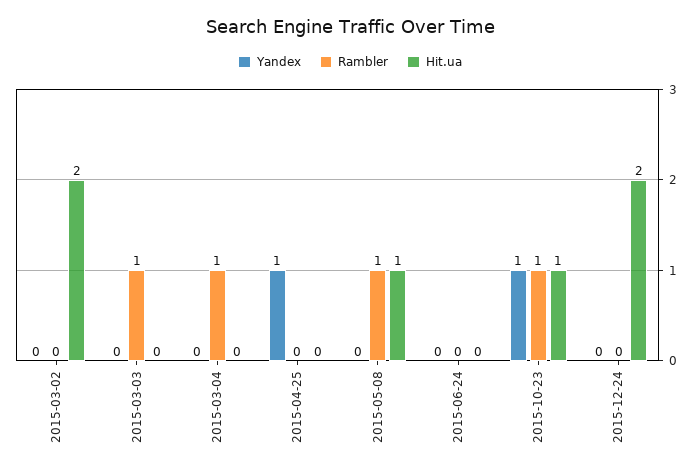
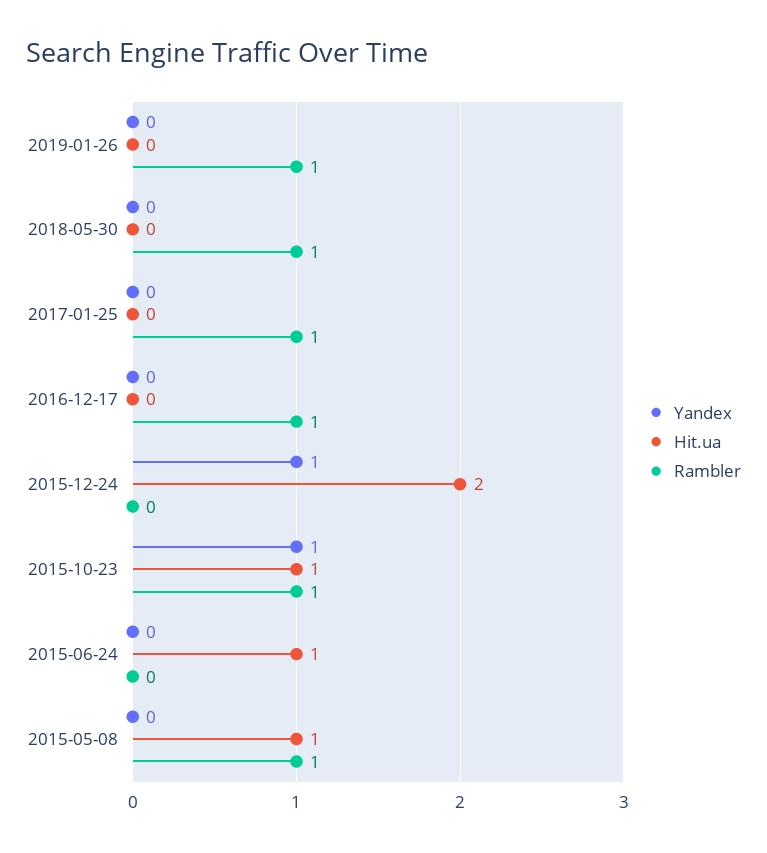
Yandex, 2015-03-02: 0 -> none
Rambler, 2015-03-02: 0 -> none
Hit.ua, 2015-03-02: 2 -> none
Yandex, 2015-03-03: 0 -> none
Rambler, 2015-03-03: 1 -> none
Hit.ua, 2015-03-03: 0 -> none
Yandex, 2015-03-04: 0 -> none
Rambler, 2015-03-04: 1 -> none
Hit.ua, 2015-03-04: 0 -> none
Yandex, 2015-04-25: 1 -> none
Rambler, 2015-04-25: 0 -> none
Hit.ua, 2015-04-25: 0 -> none
Hit.ua, 2015-06-24: 0 -> 1
Yandex, 2015-12-24: 0 -> 1
Yandex, 2019-01-26: none -> 0
Hit.ua, 2019-01-26: none -> 0
Rambler, 2019-01-26: none -> 1
Yandex, 2018-05-30: none -> 0
Hit.ua, 2018-05-30: none -> 0
Rambler, 2018-05-30: none -> 1
Yandex, 2017-01-25: none -> 0
Hit.ua, 2017-01-25: none -> 0
Rambler, 2017-01-25: none -> 1
Yandex, 2016-12-17: none -> 0
Hit.ua, 2016-12-17: none -> 0
Rambler, 2016-12-17: none -> 1

